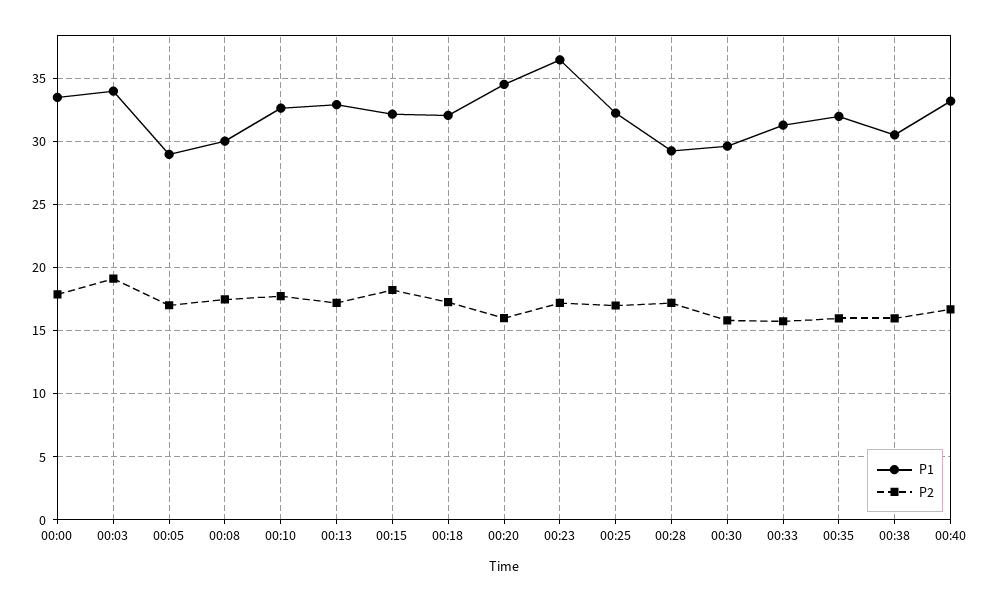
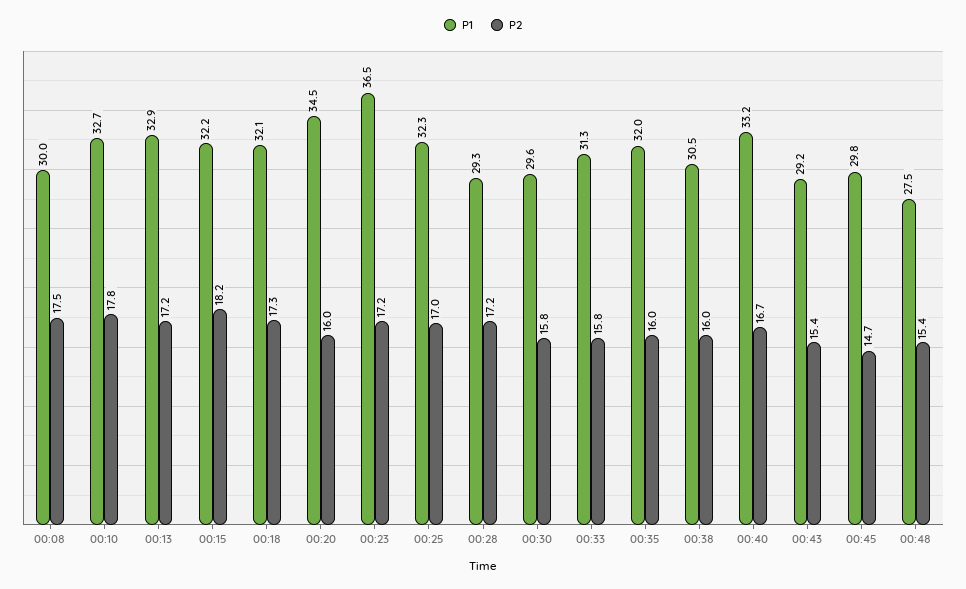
P1, 00:00: 33.5 -> none
P2, 00:00: 18 -> none
P1, 00:03: 34 -> none
P2, 00:03: 19 -> none
P1, 00:05: 29 -> none
P2, 00:05: 17 -> none
P1, 00:43: none -> 29.2
P2, 00:43: none -> 15.4
P1, 00:45: none -> 29.8
P2, 00:45: none -> 14.7
P1, 00:48: none -> 27.5
P2, 00:48: none -> 15.4

